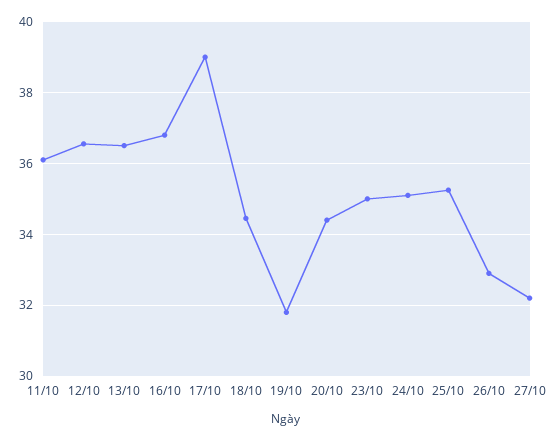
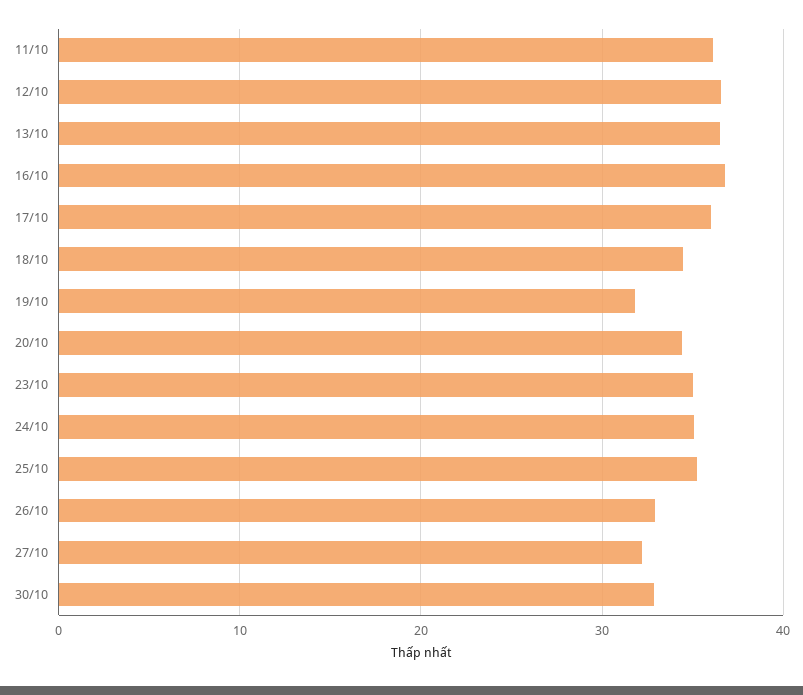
17/10: 39 -> 36
30/10: none -> 33

